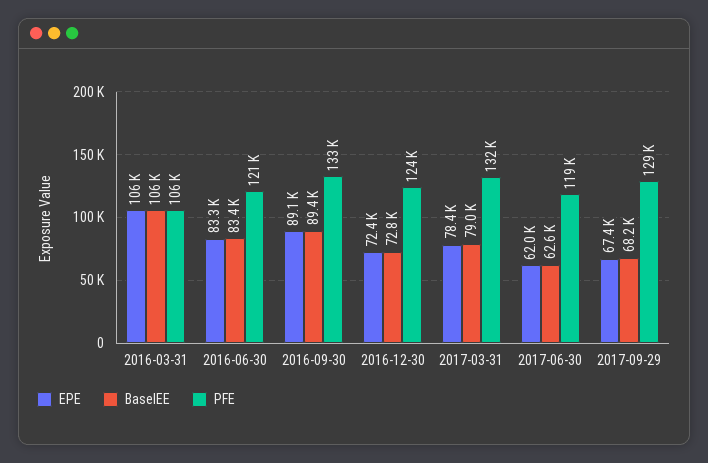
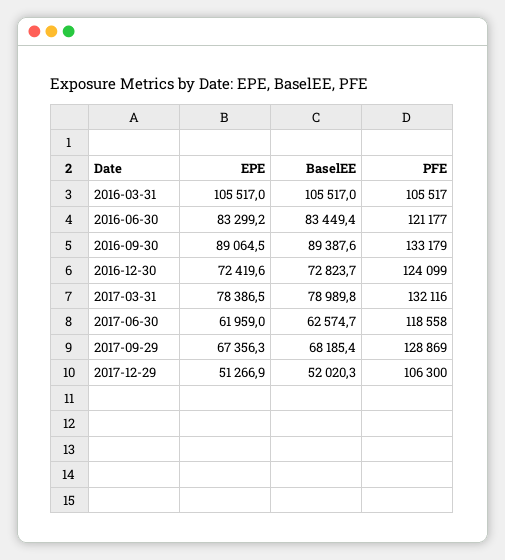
EPE, 2017-12-29: none -> 51266.9
BaselEE, 2017-12-29: none -> 52020.3
PFE, 2017-12-29: none -> 106300

